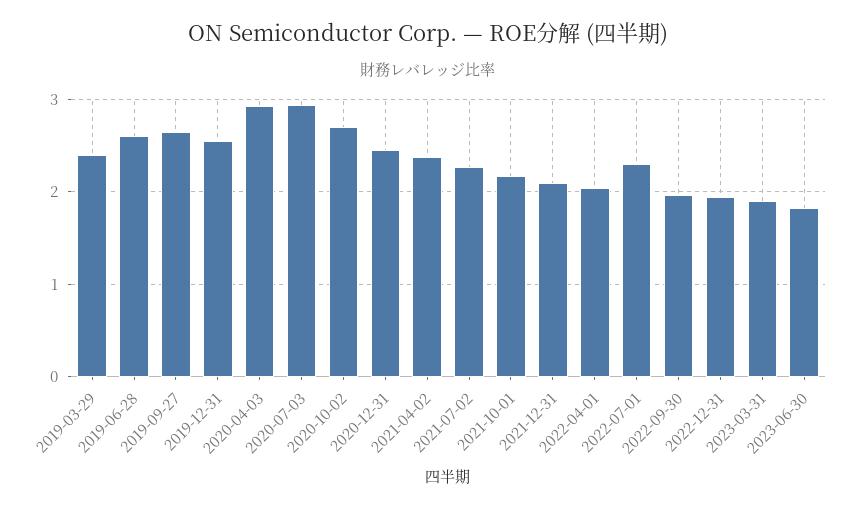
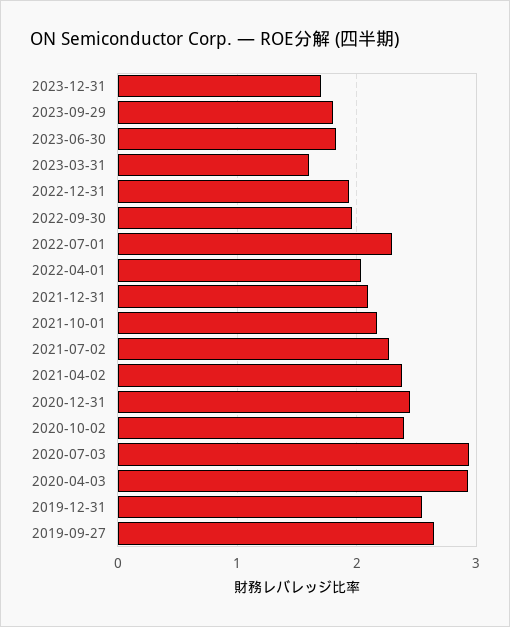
2019-03-29: 2.4 -> none
2019-06-28: 2.6 -> none
2020-10-02: 2.7 -> 2.4
2023-03-31: 1.9 -> 1.6
2023-12-31: none -> 1.7
2023-09-29: none -> 1.8

